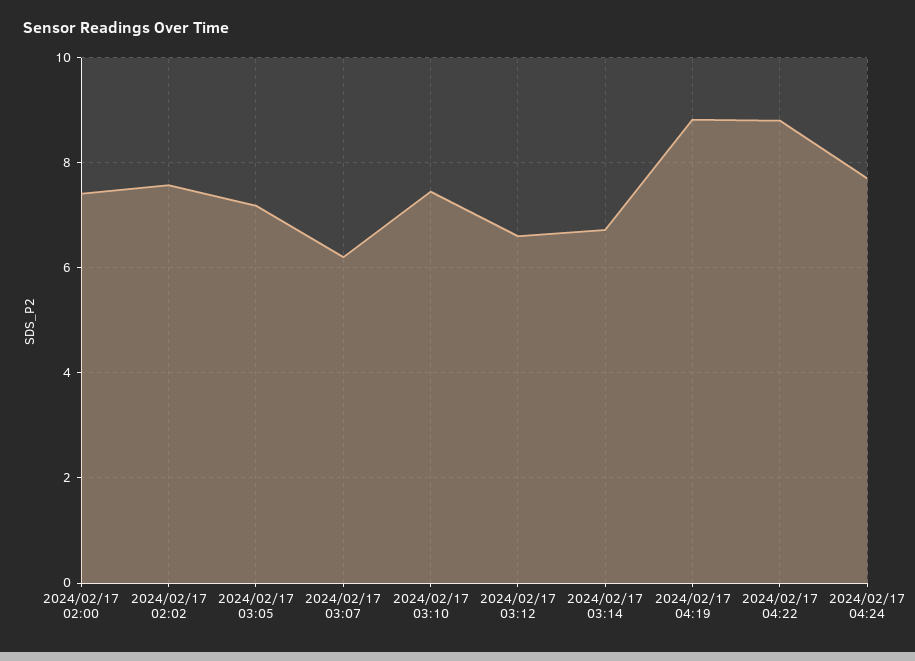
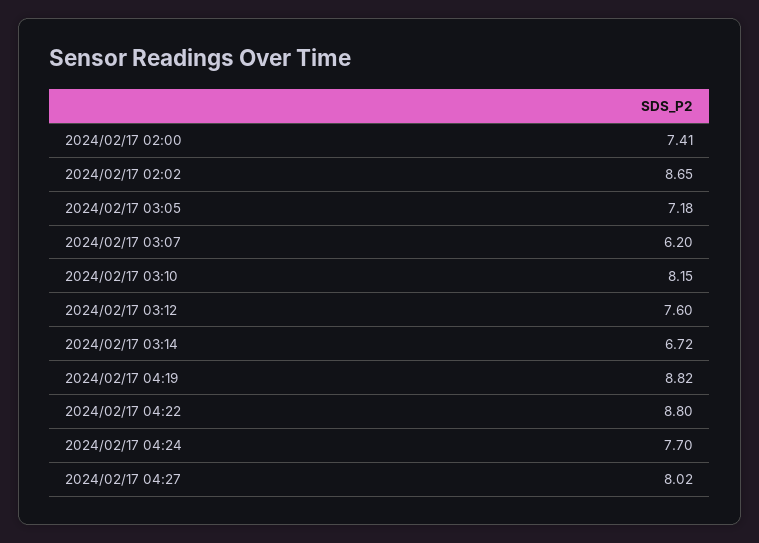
2024/02/17 02:02: 7.6 -> 8.65
2024/02/17 03:10: 7.4 -> 8.15
2024/02/17 03:12: 6.6 -> 7.6
2024/02/17 04:27: none -> 8.02

